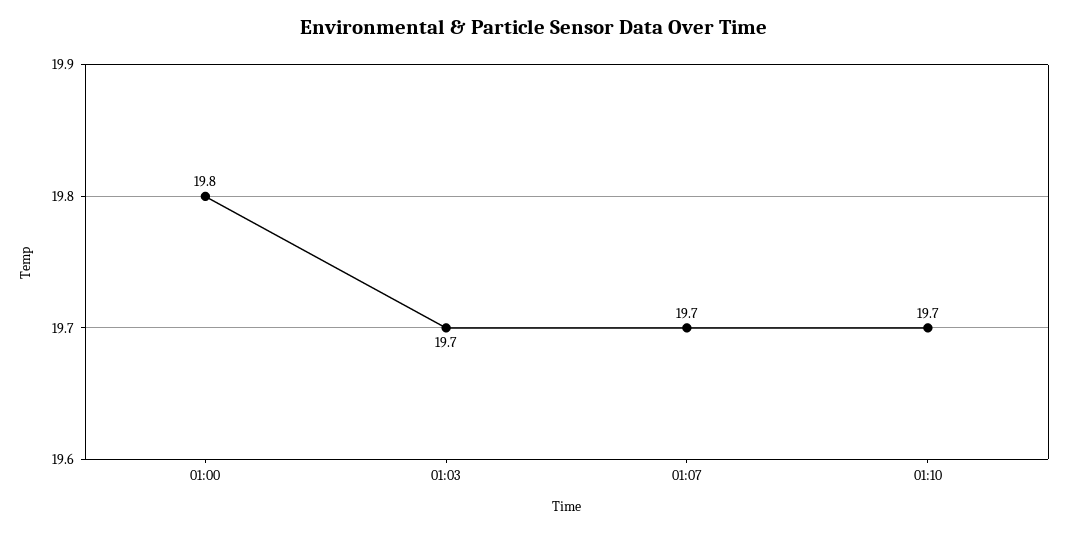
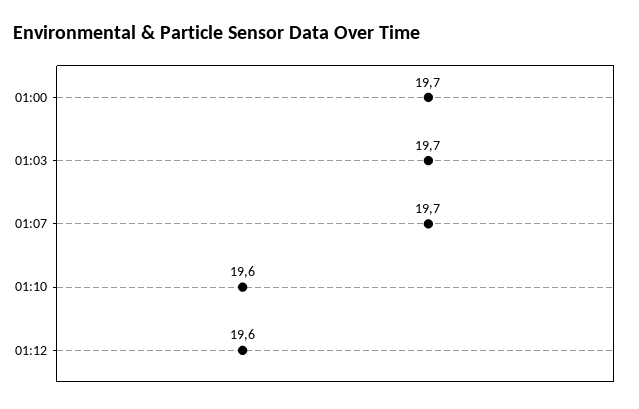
01:00: 19.8 -> 19.7
01:10: 19.7 -> 19.6
01:12: none -> 19.6

